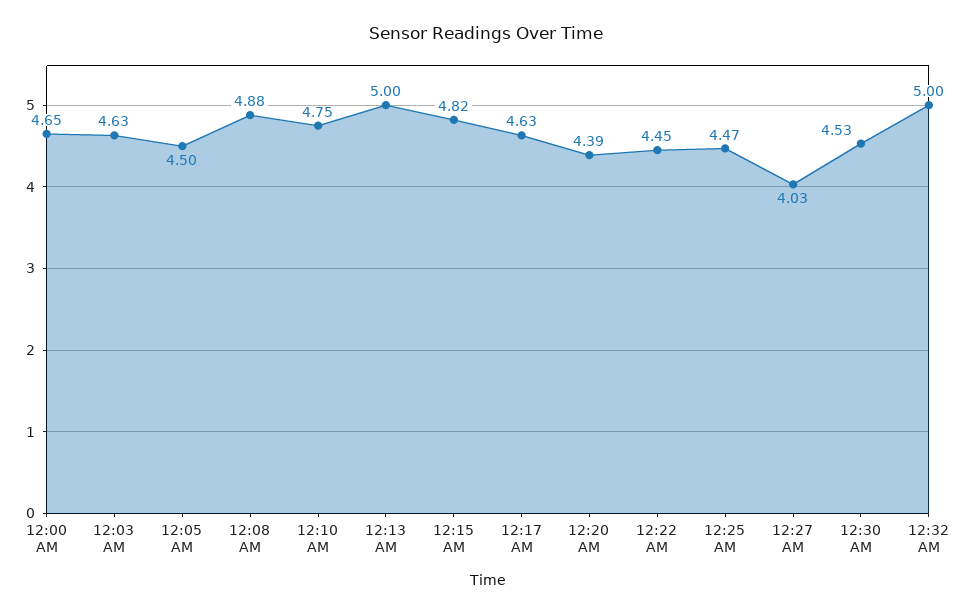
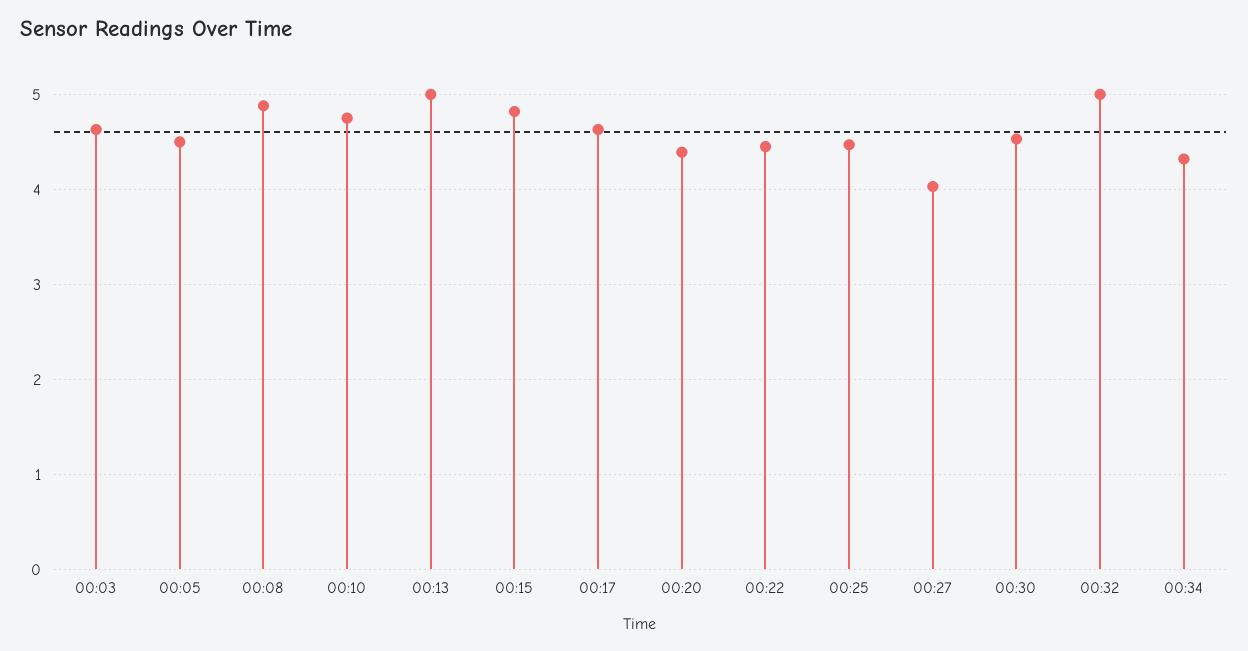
12:00 AM: 4.65 -> none
00:34: none -> 4.3

